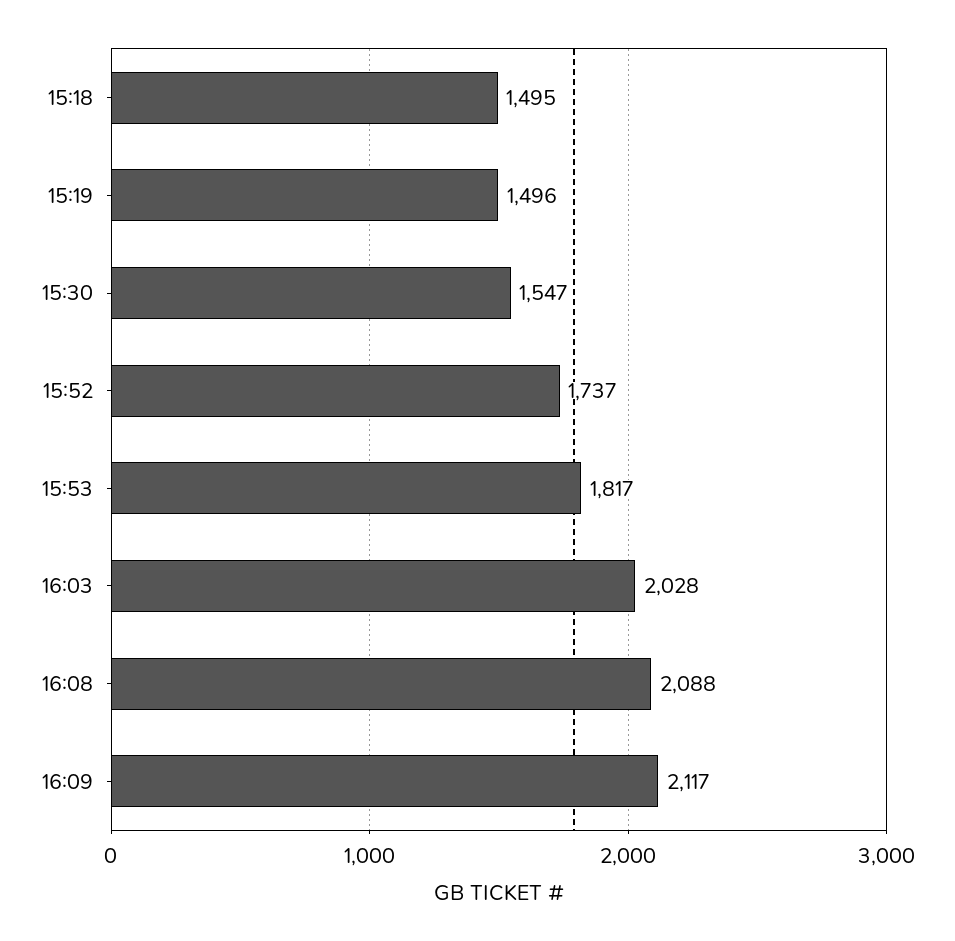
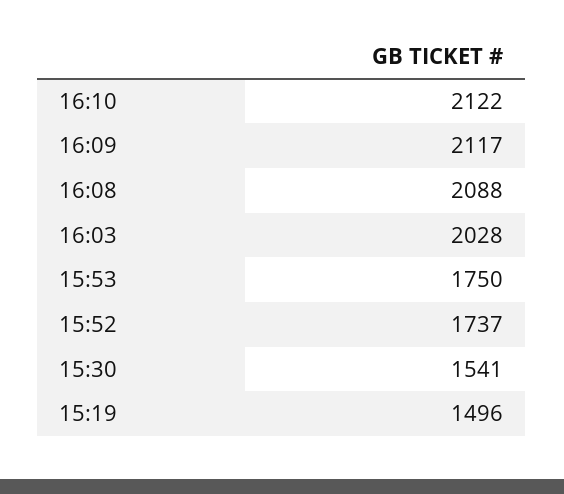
15:18: 1495 -> none
15:30: 1547 -> 1541
15:53: 1817 -> 1750
16:10: none -> 2122

